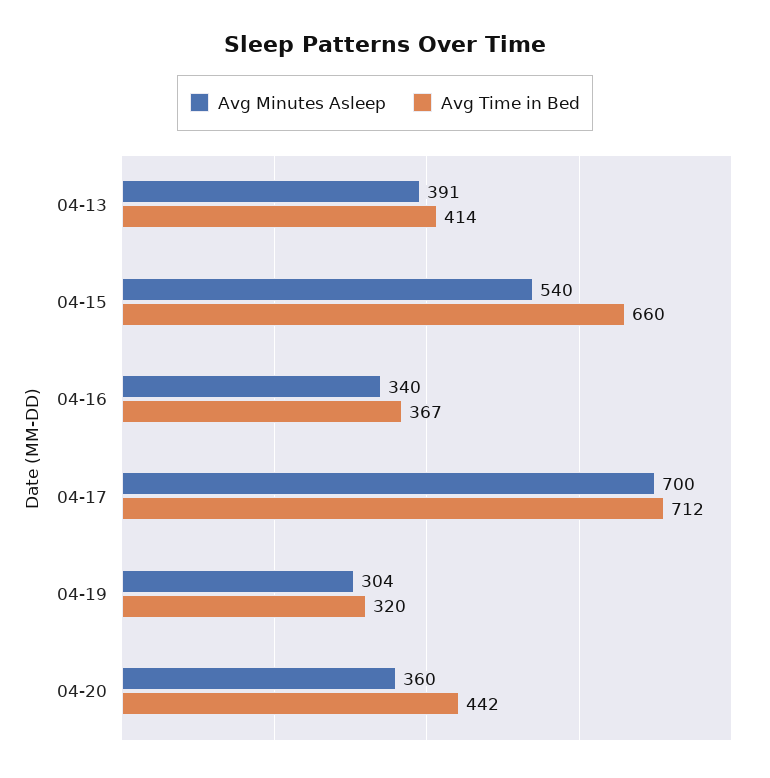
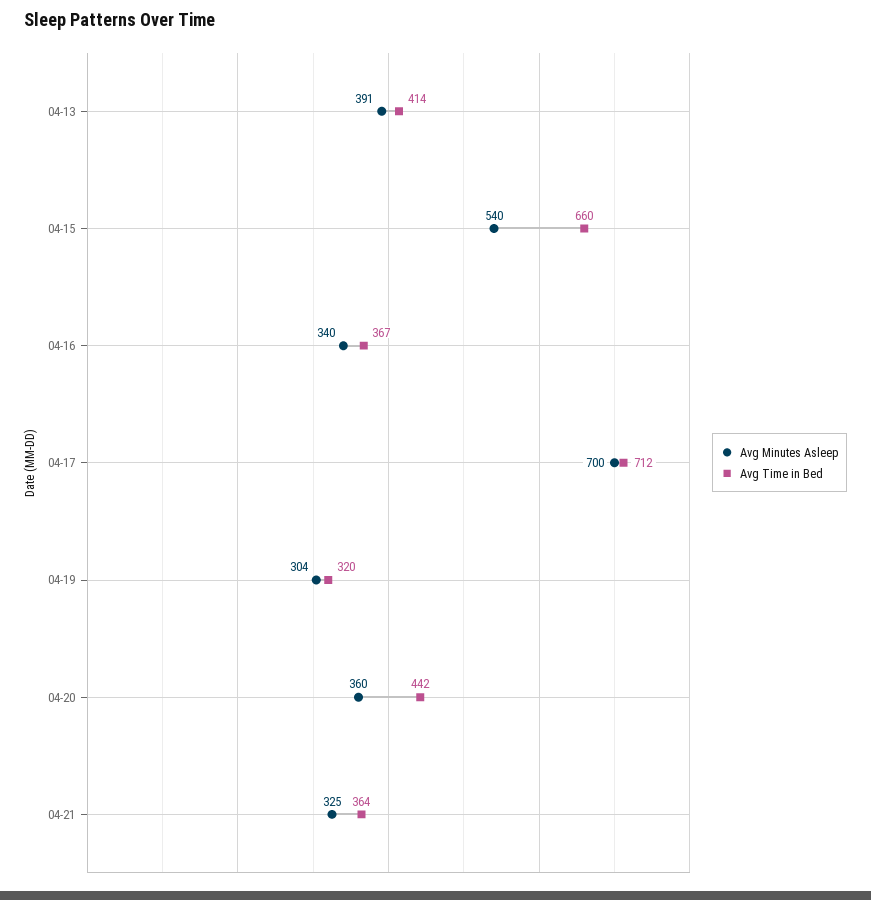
Avg Minutes Asleep, 04-21: none -> 325
Avg Time in Bed, 04-21: none -> 364

